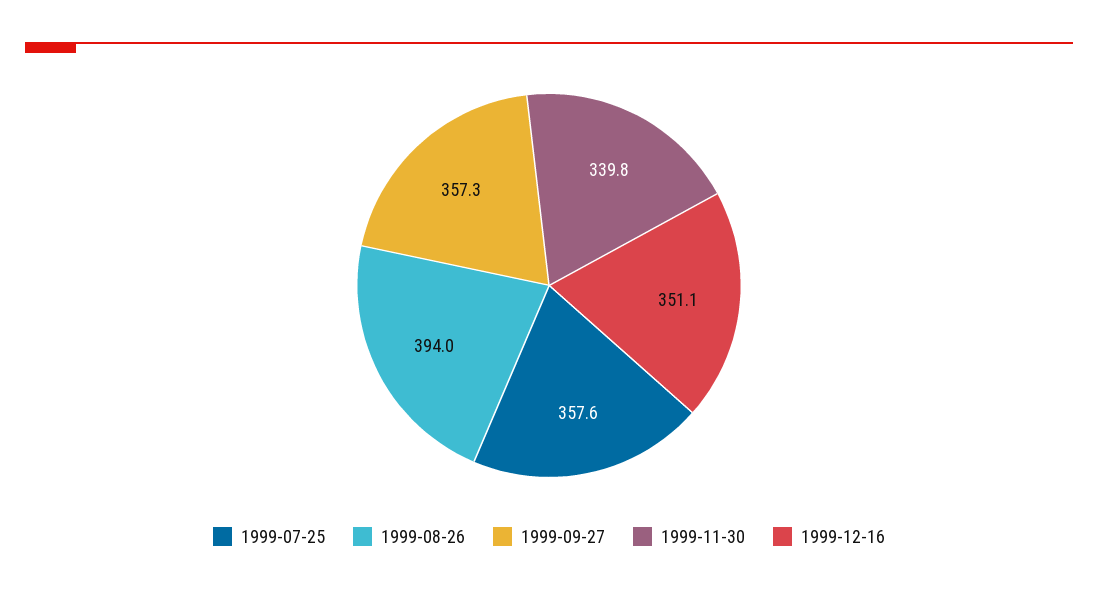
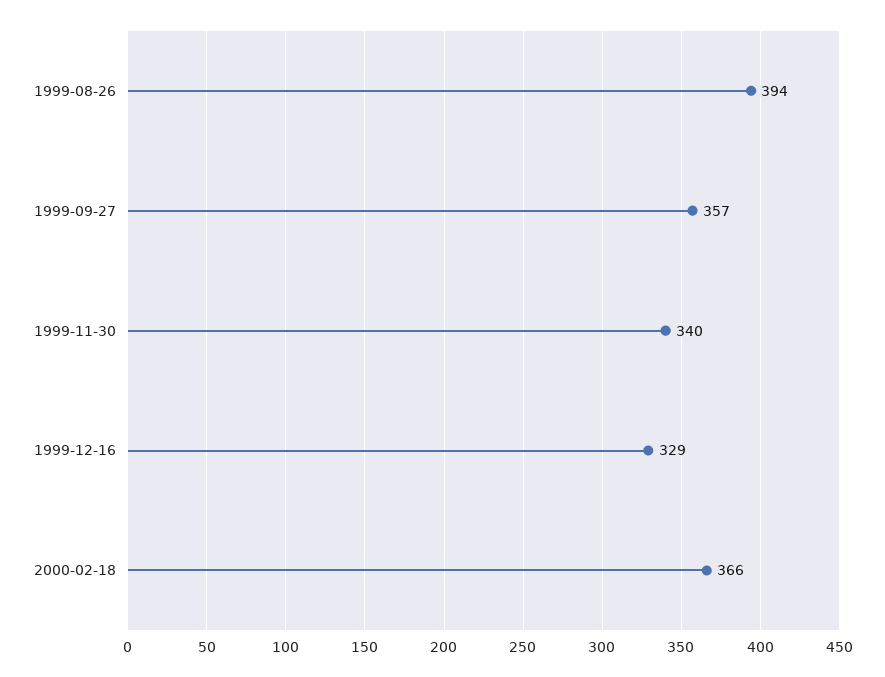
1999-07-25: 357.6 -> none
1999-12-16: 351.1 -> 329
2000-02-18: none -> 366

